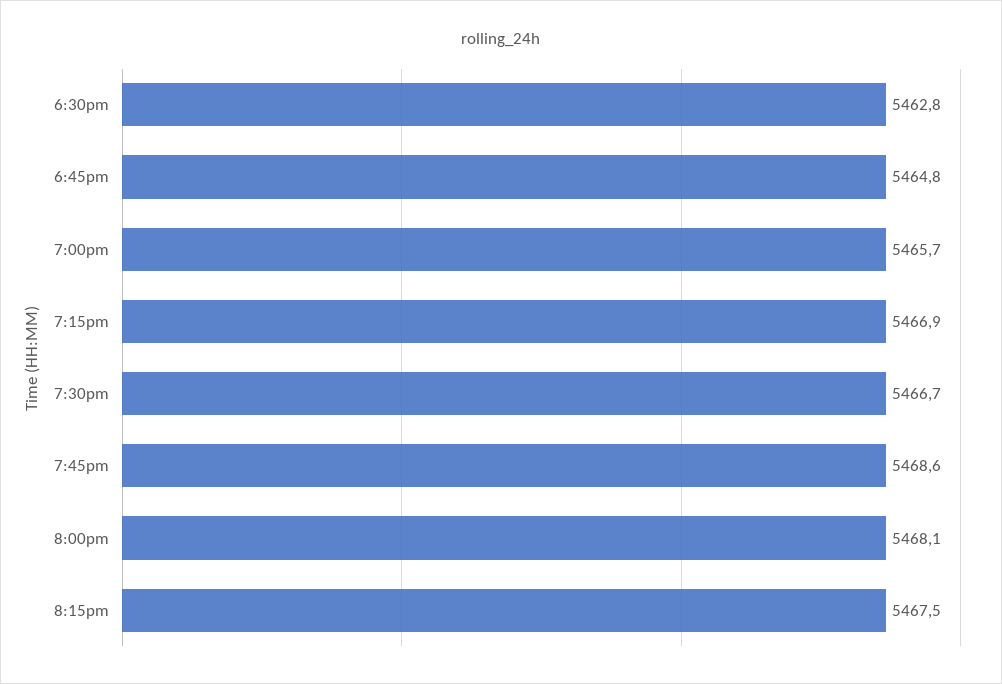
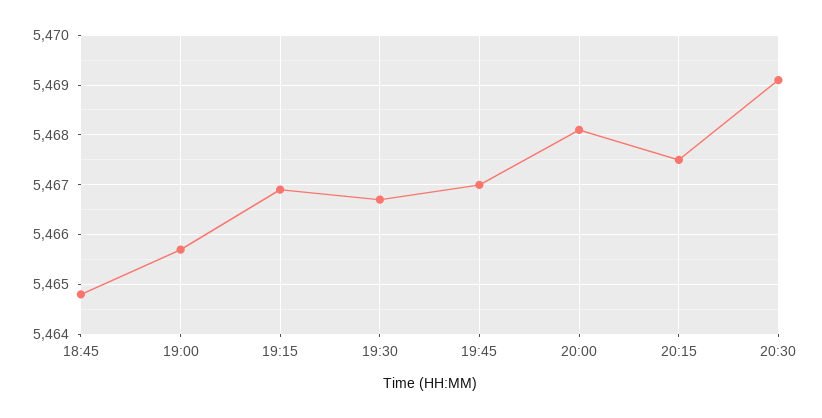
6:30pm: 5462.8 -> none
7:45pm: 5468.6 -> 5467
20:30: none -> 5469

